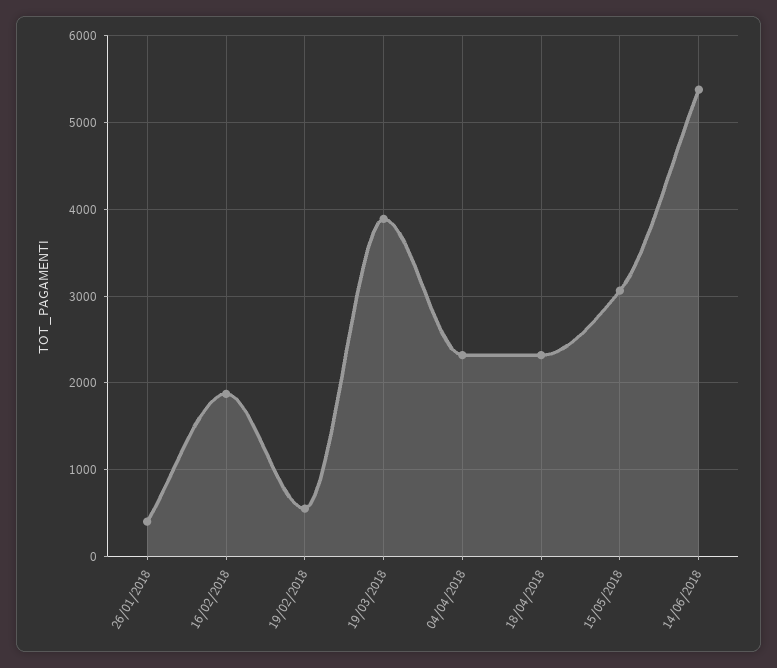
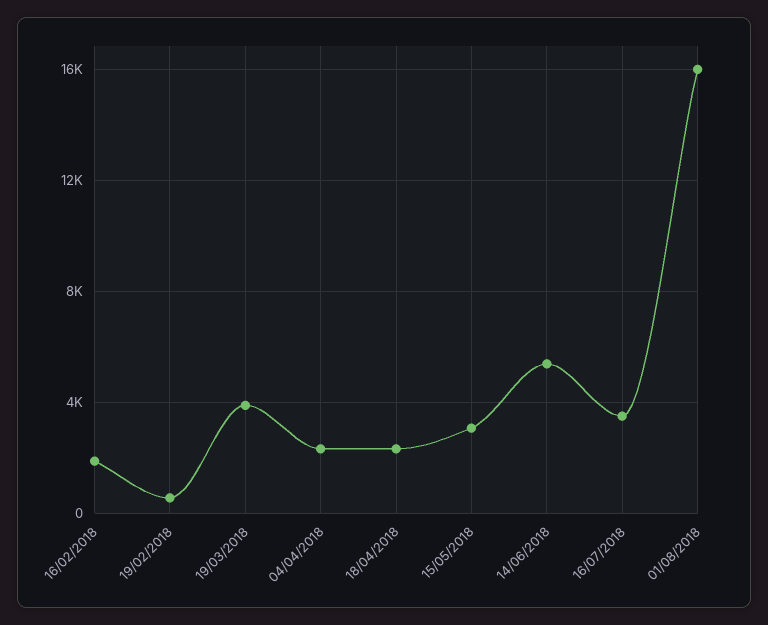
26/01/2018: 400 -> none
16/07/2018: none -> 3500
01/08/2018: none -> 16000

